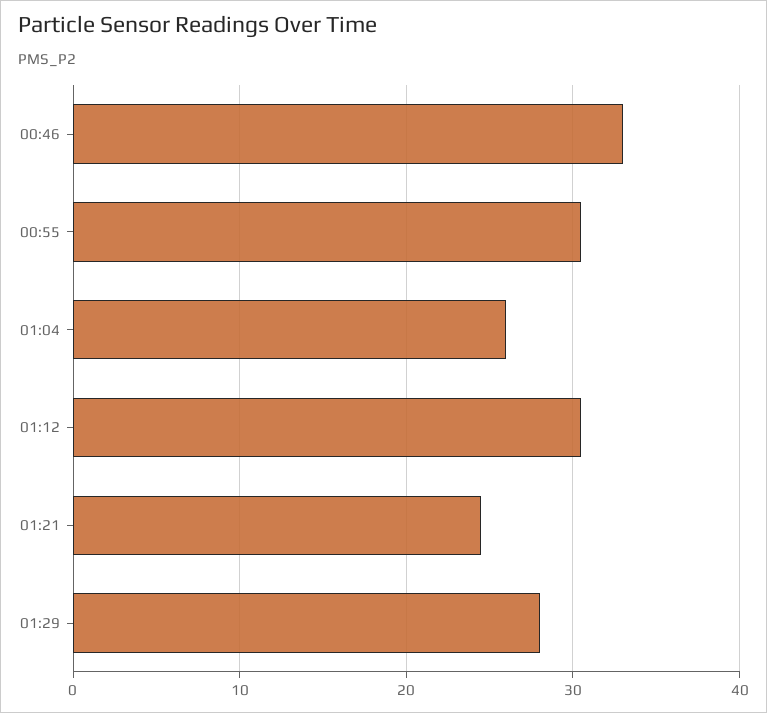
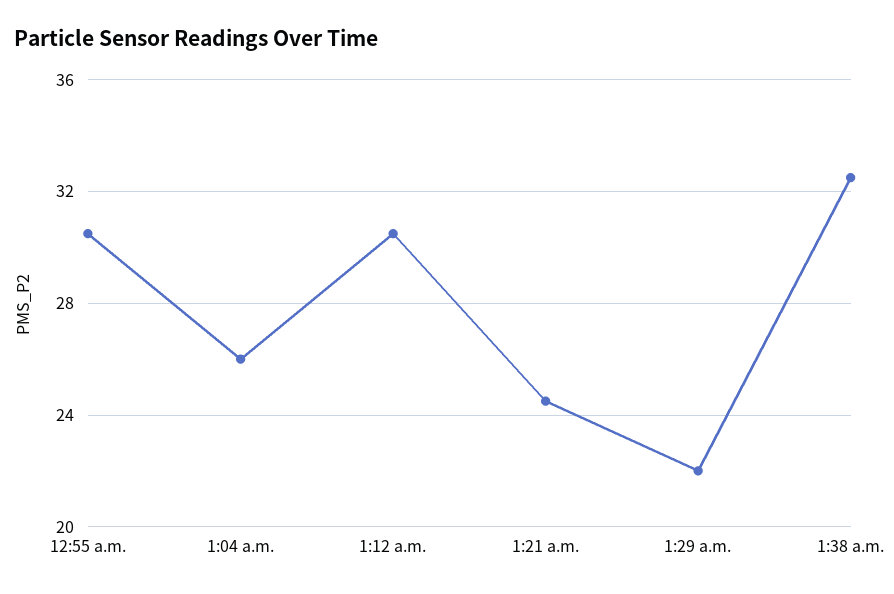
00:46: 33 -> none
01:29: 28 -> 22
1:38 a.m.: none -> 32.5

